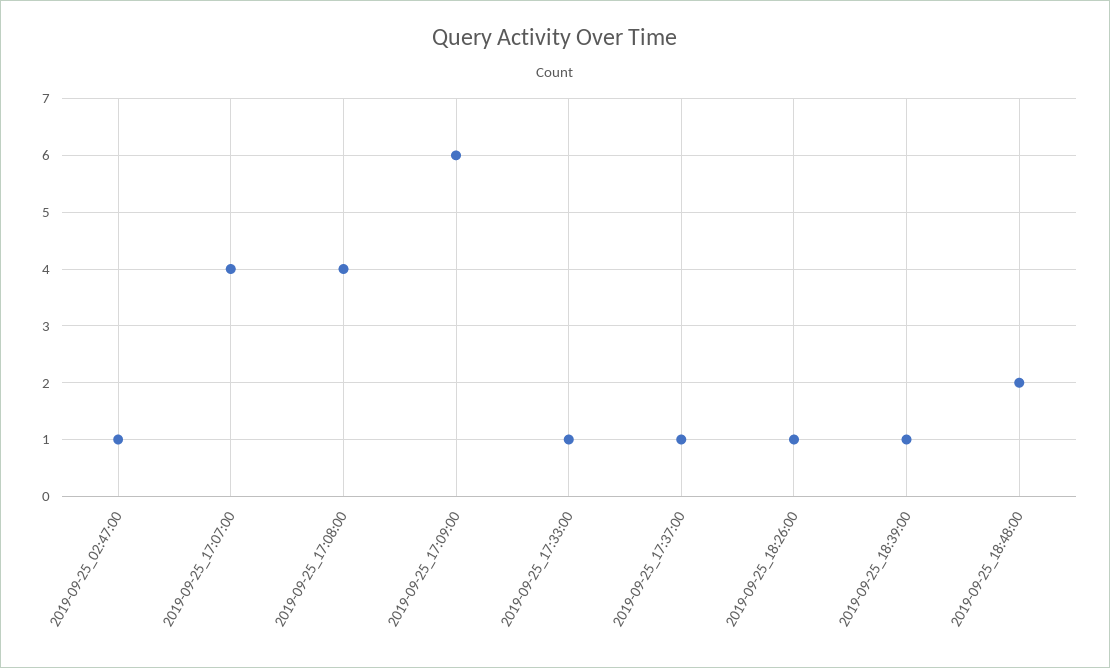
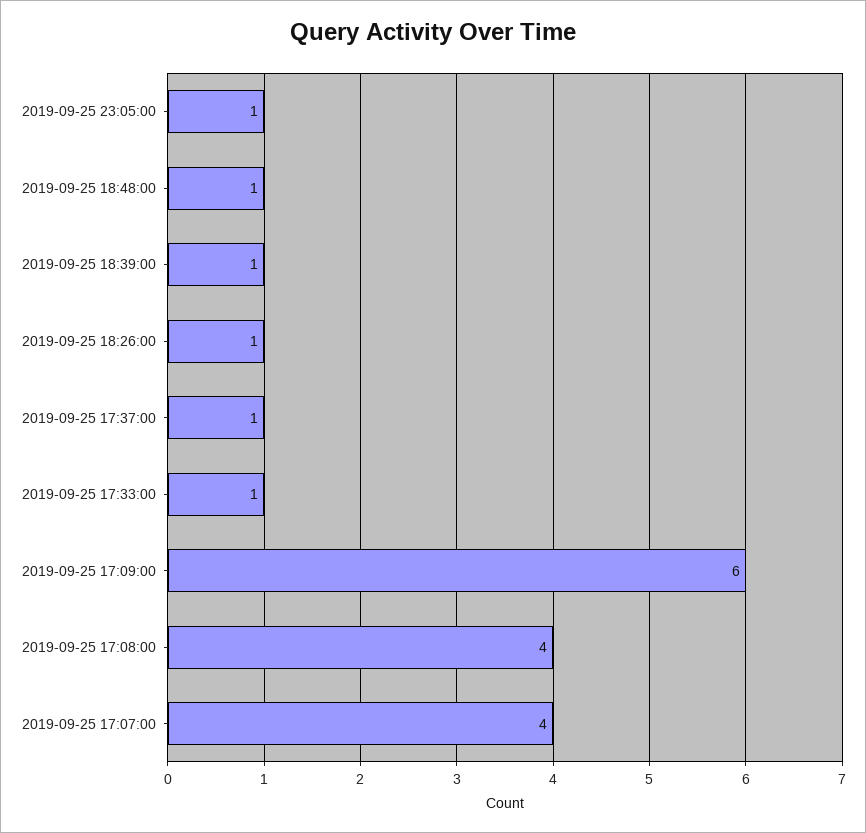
2019-09-25_02:47:00: 1 -> none
2019-09-25_18:48:00: 2 -> 1
2019-09-25 23:05:00: none -> 1

